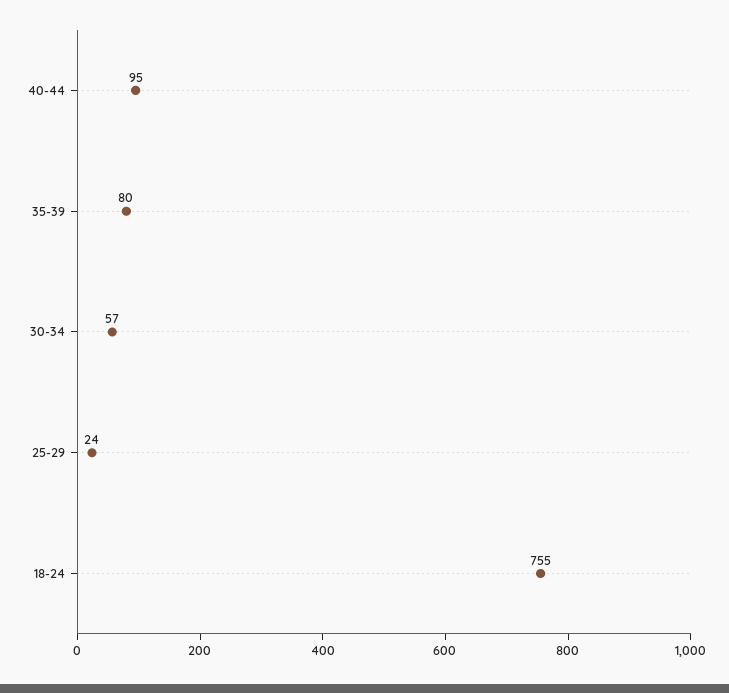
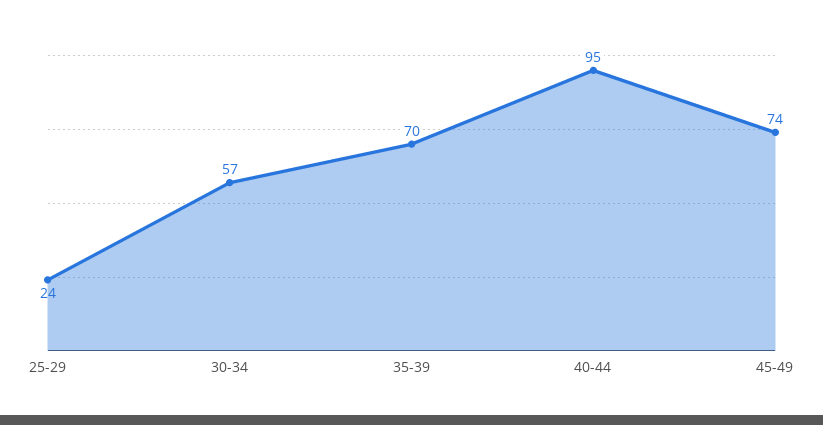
35-39: 80 -> 70
18-24: 755 -> none
45-49: none -> 74

